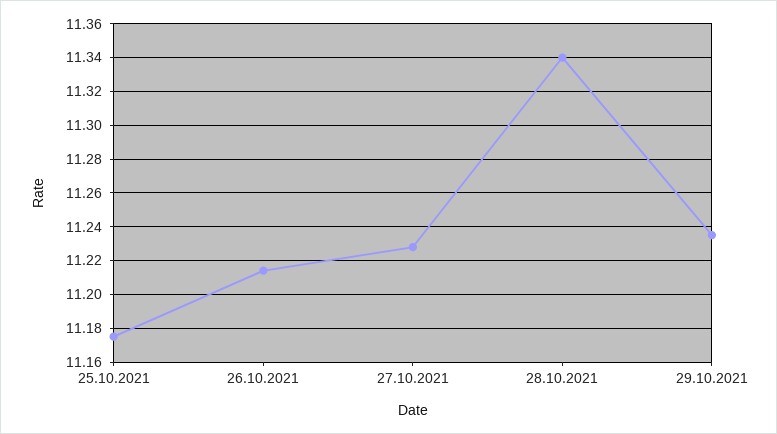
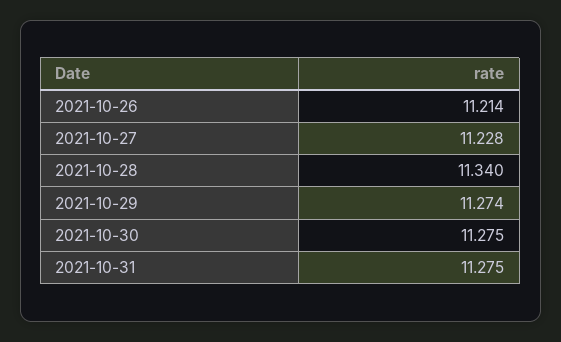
25.10.2021: 11.175 -> none
29.10.2021: 11.235 -> 11.274
2021-10-30: none -> 11.275
2021-10-31: none -> 11.275

